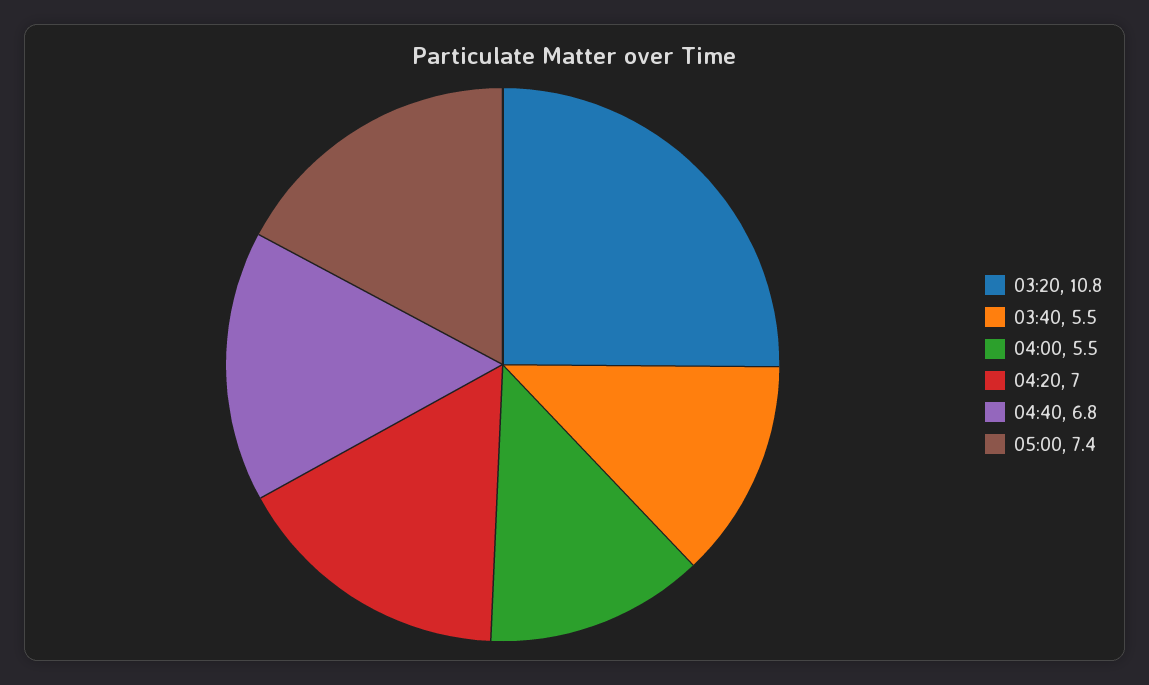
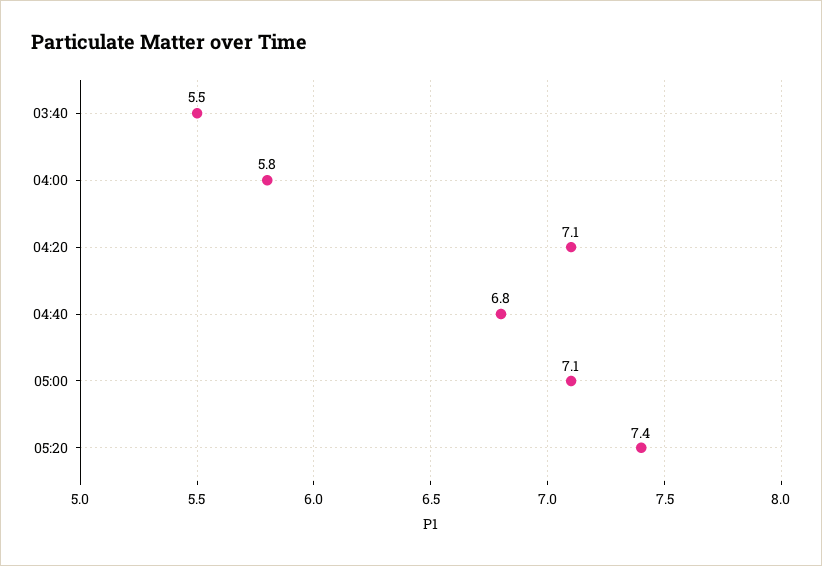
03:20: 10.8 -> none
04:00: 5.5 -> 5.8
04:20: 7 -> 7.1
05:00: 7.4 -> 7.1
05:20: none -> 7.4

